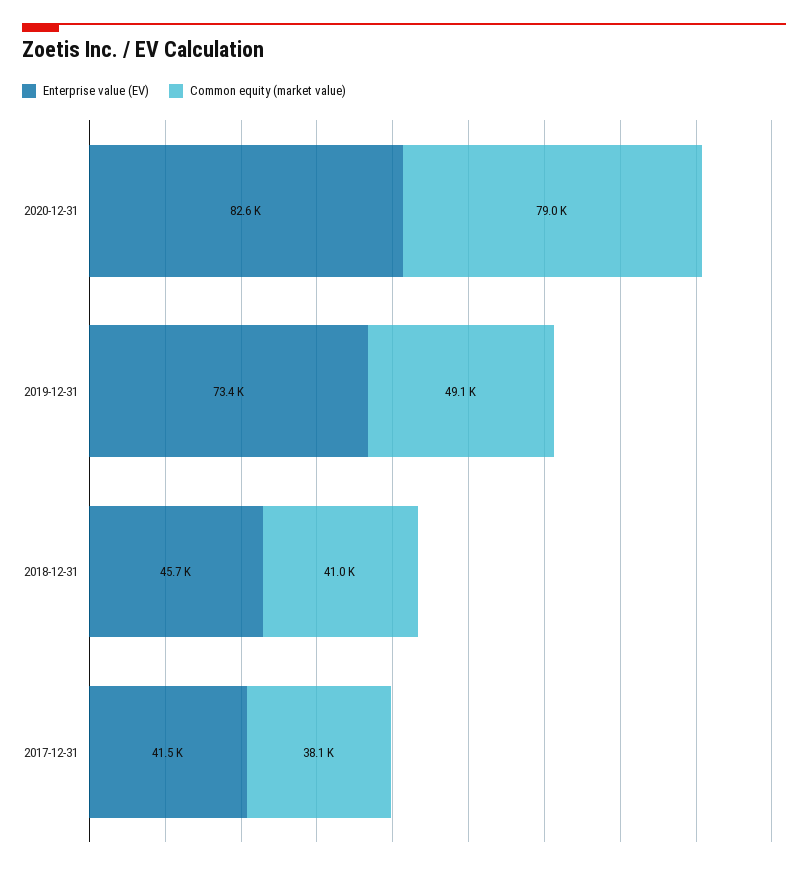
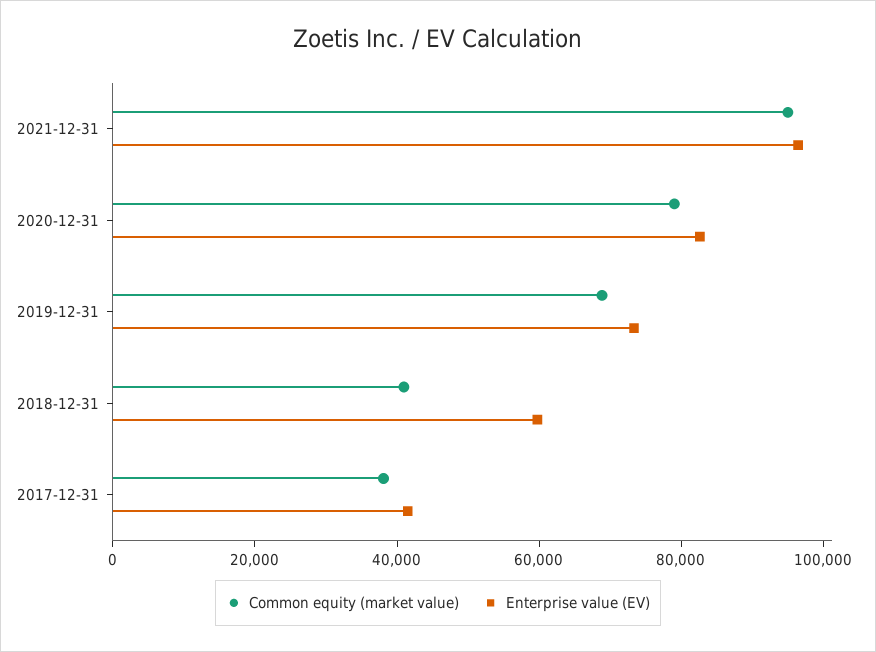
Common equity (market value), 2019-12-31: 49100 -> 70000
Enterprise value (EV), 2018-12-31: 45700 -> 60000
Common equity (market value), 2021-12-31: none -> 95000
Enterprise value (EV), 2021-12-31: none -> 95000

